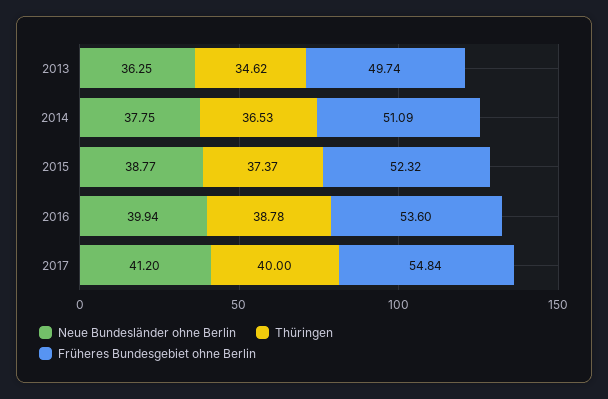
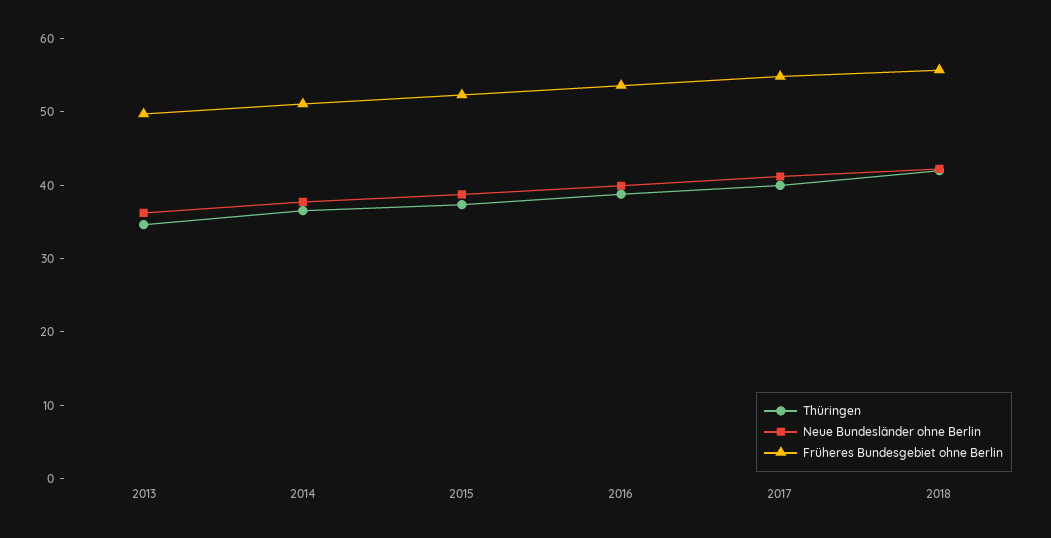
Thüringen, 2018: none -> 42
Neue Bundesländer ohne Berlin, 2018: none -> 42
Früheres Bundesgebiet ohne Berlin, 2018: none -> 56

